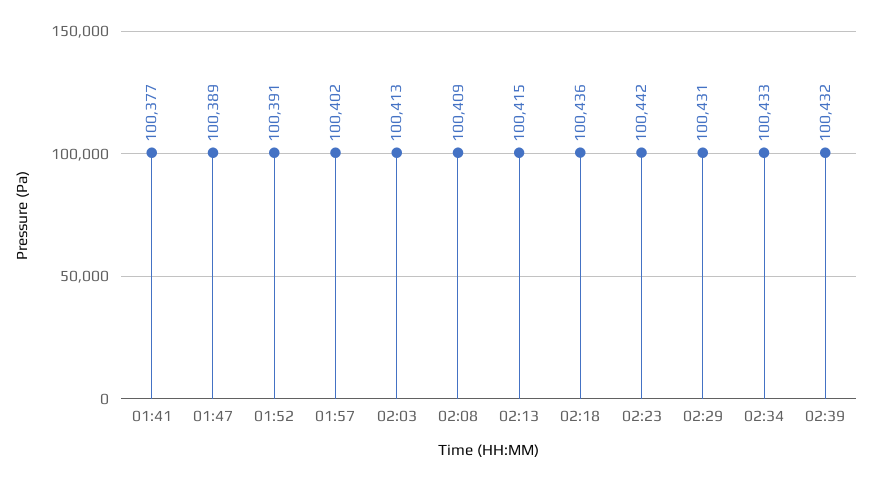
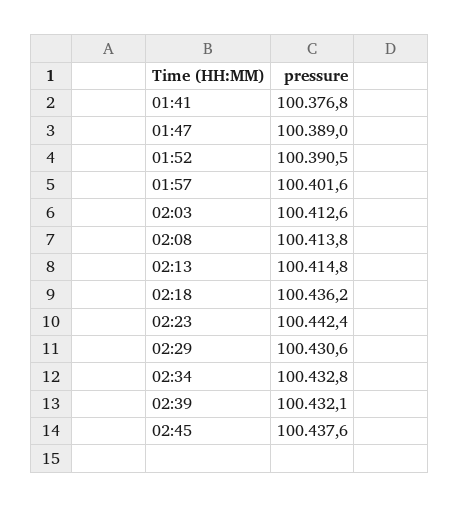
02:08: 100409 -> 100413.8
02:45: none -> 100437.6

